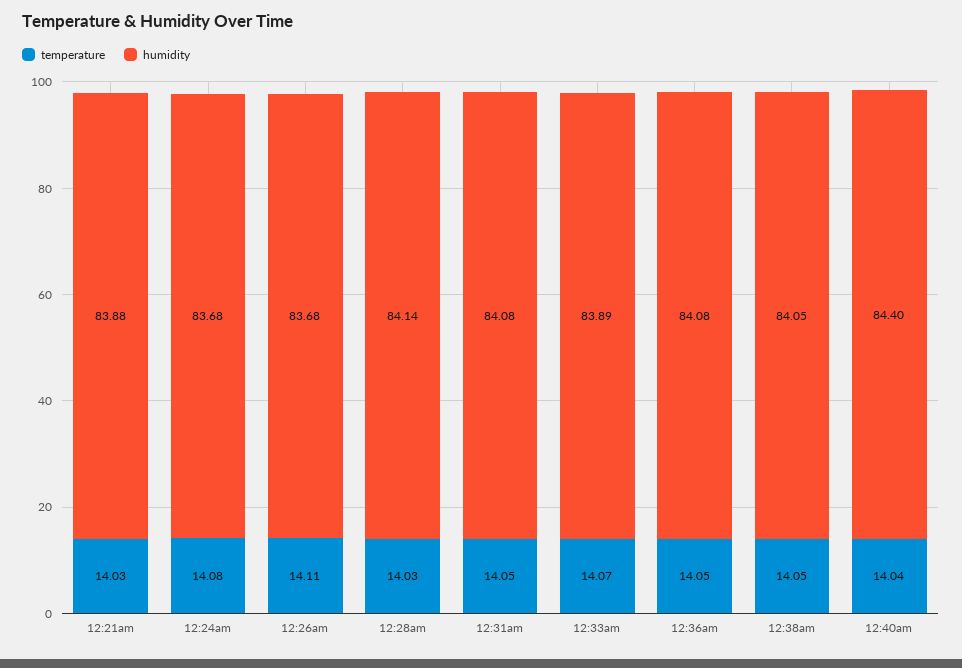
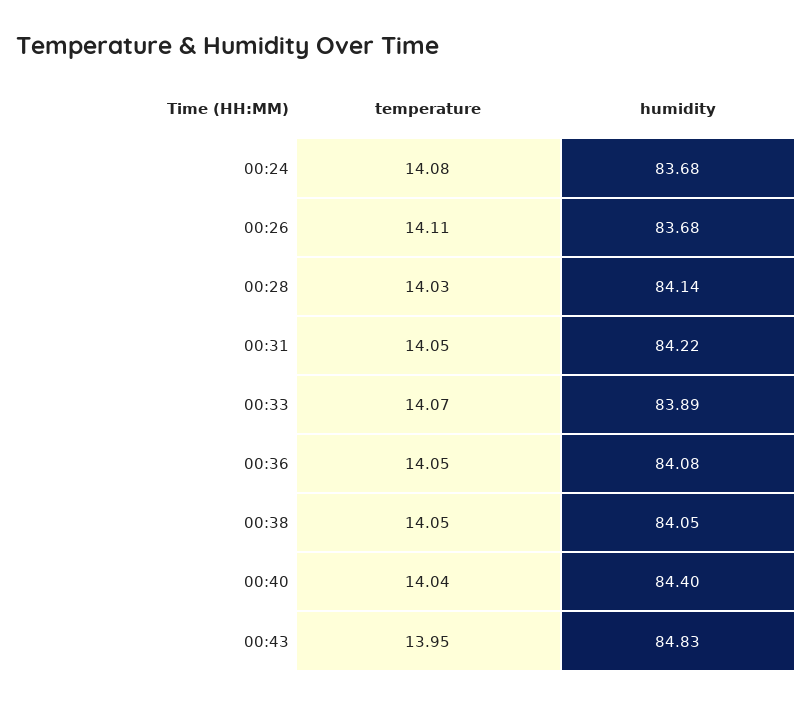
temperature, 12:21am: 14.03 -> none
humidity, 12:21am: 83.88 -> none
humidity, 12:31am: 84.08 -> 84.22
temperature, 00:43: none -> 13.95
humidity, 00:43: none -> 84.83

